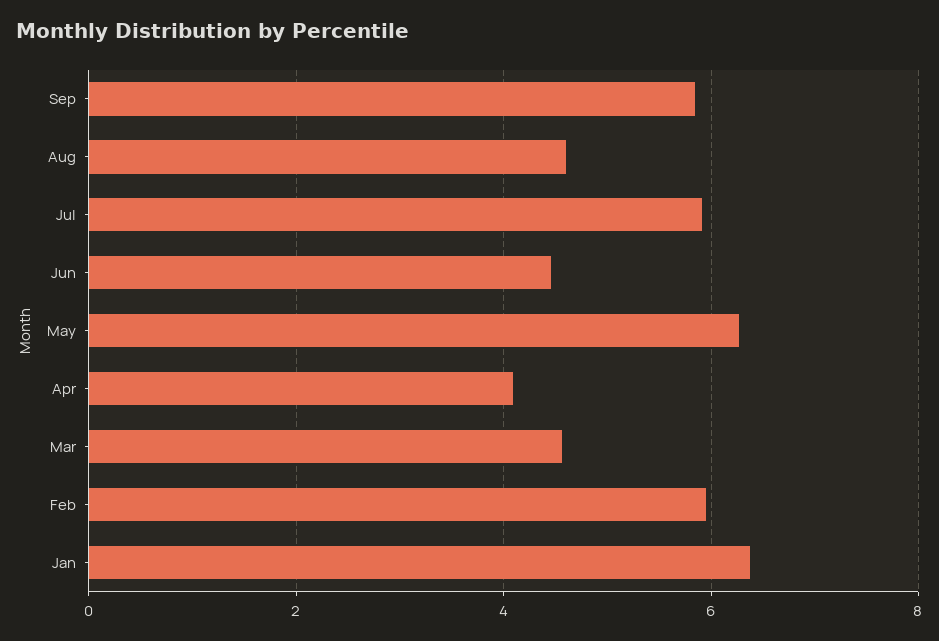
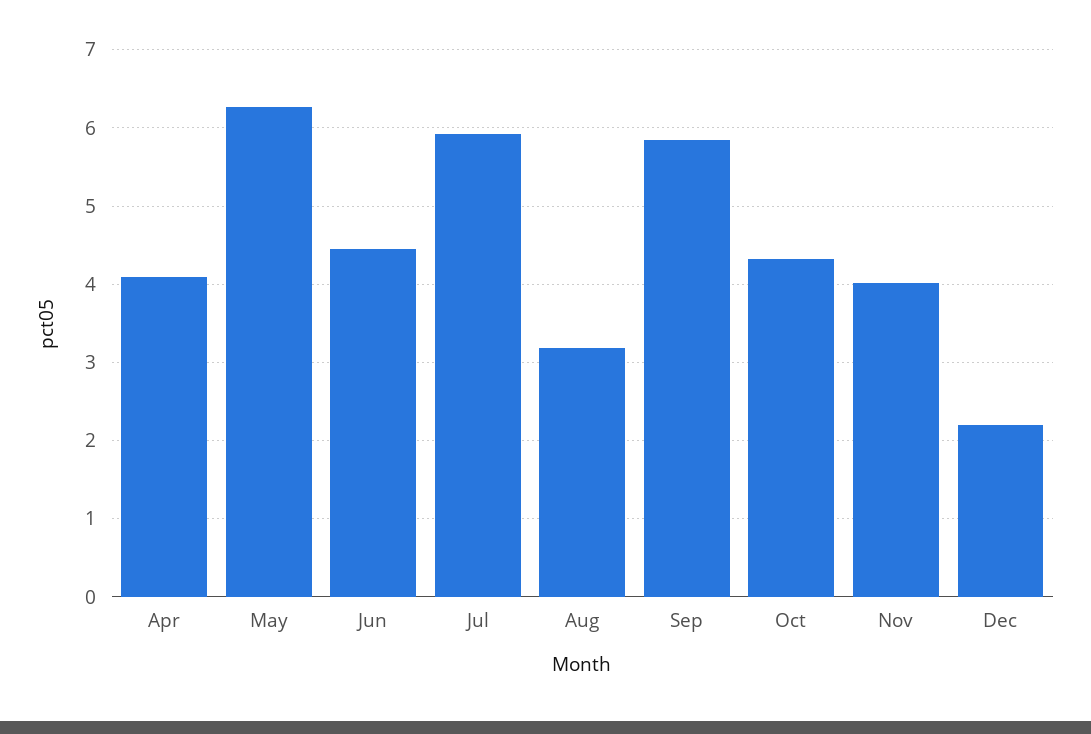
Aug: 4.6 -> 3.2
Mar: 4.6 -> none
Feb: 6 -> none
Jan: 6.4 -> none
Oct: none -> 4.3
Nov: none -> 4
Dec: none -> 2.2

